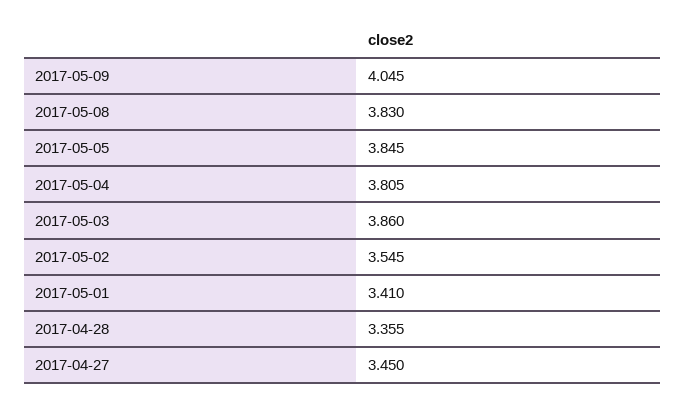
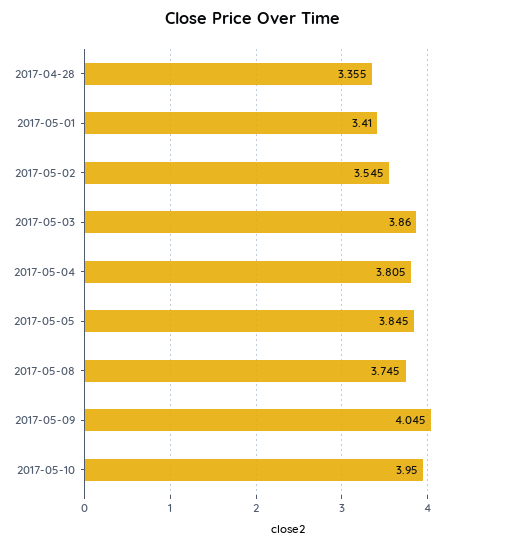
2017-05-08: 3.83 -> 3.745
2017-04-27: 3.45 -> none
2017-05-10: none -> 3.95

